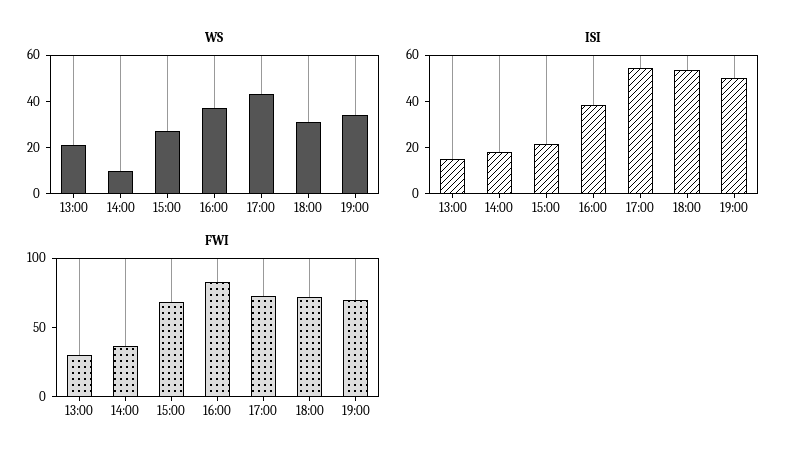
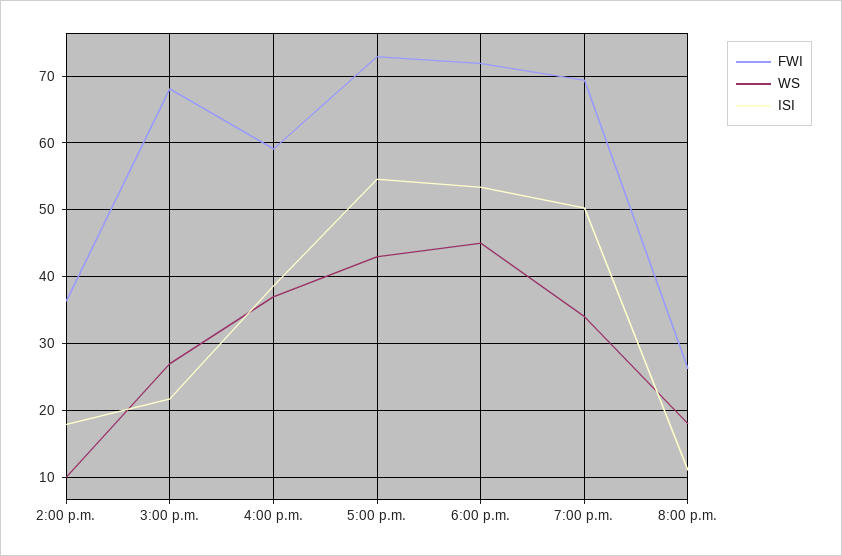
WS, 13:00: 20 -> none
WS, 18:00: 30 -> 45
ISI, 13:00: 15 -> none
FWI, 13:00: 30 -> none
FWI, 16:00: 80 -> 59
FWI, 8:00 p.m.: none -> 26
WS, 8:00 p.m.: none -> 18
ISI, 8:00 p.m.: none -> 11

